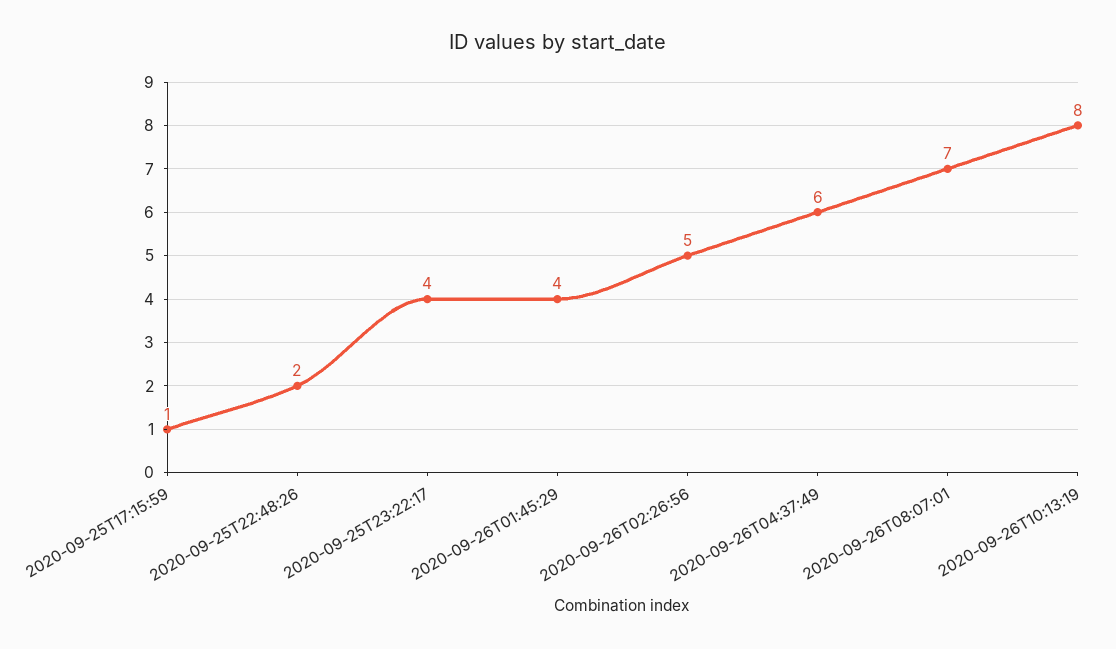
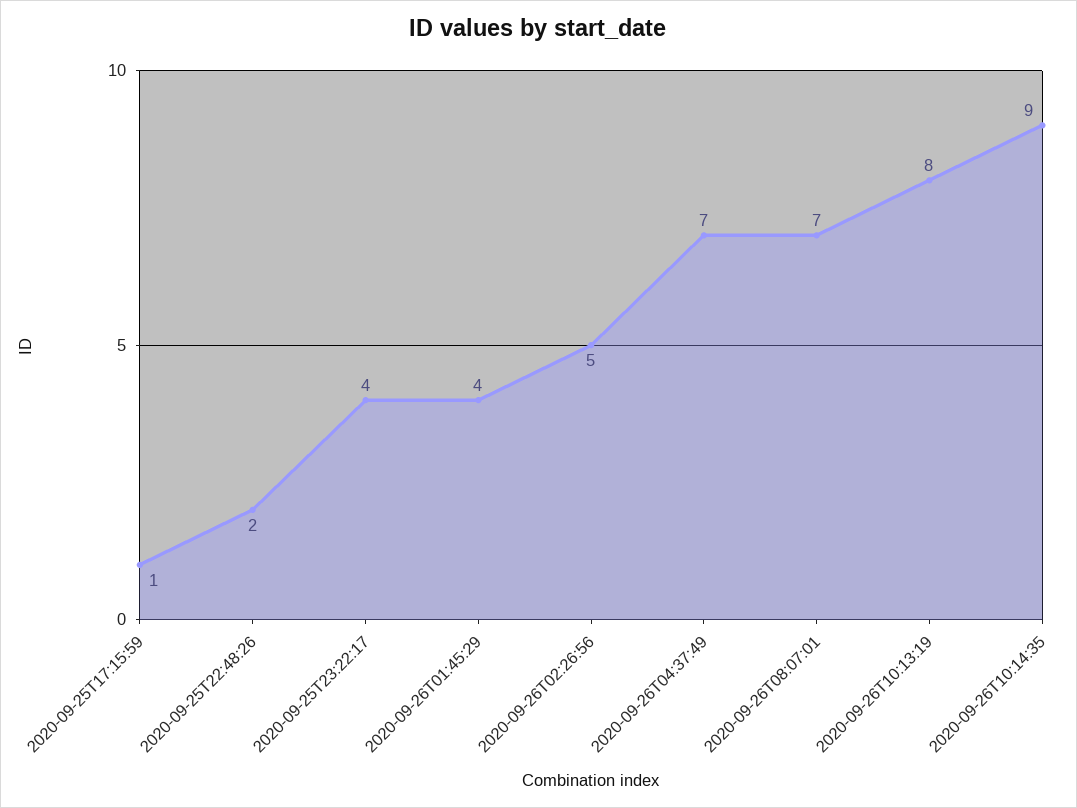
2020-09-26T04:37:49: 6 -> 7
2020-09-26T10:14:35: none -> 9

